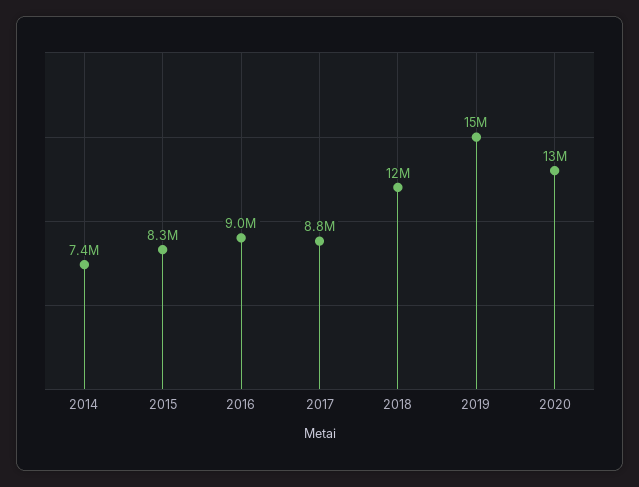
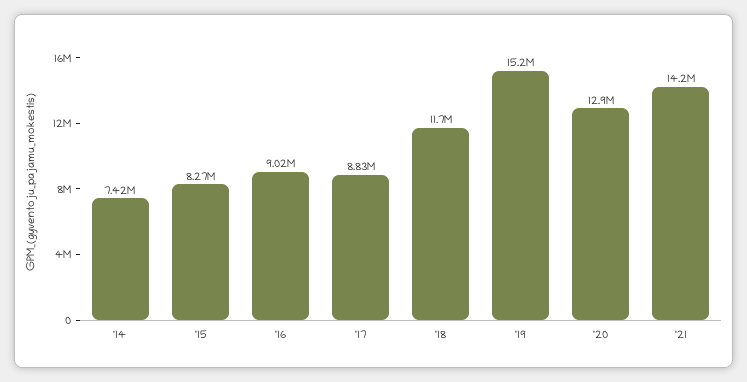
'21: none -> 14200000

